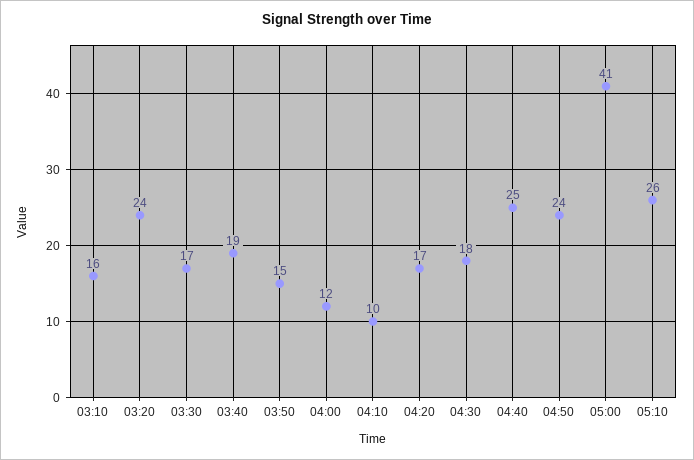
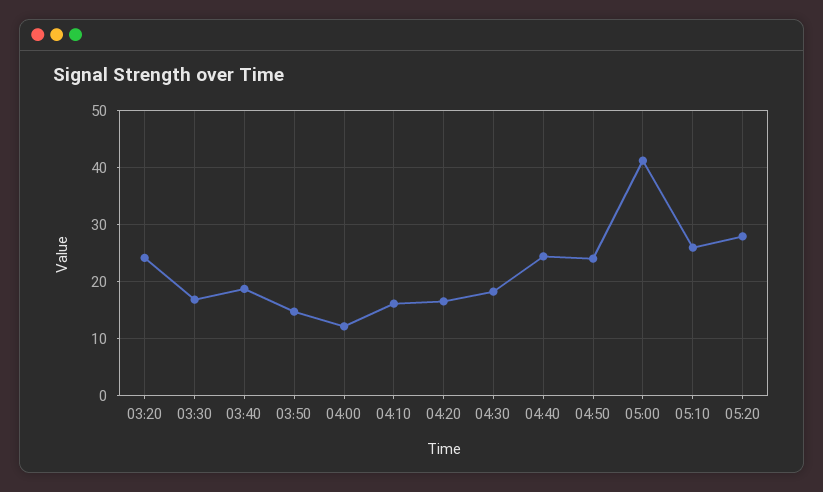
03:10: 16 -> none
04:10: 10 -> 16
05:20: none -> 28

